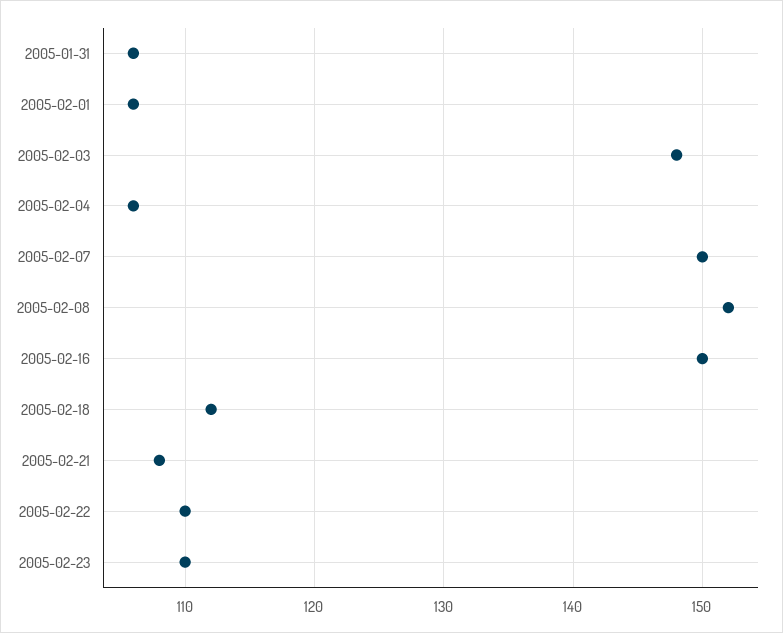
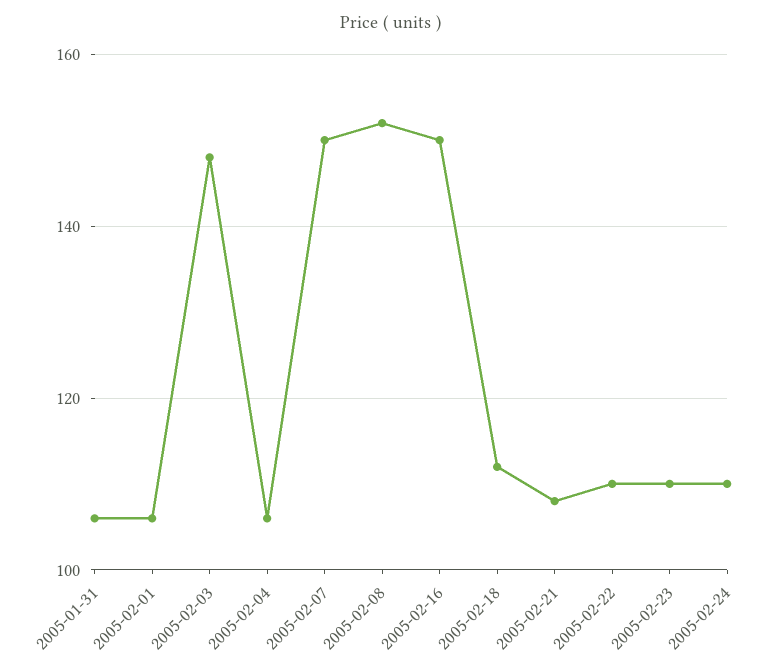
2005-02-24: none -> 110

